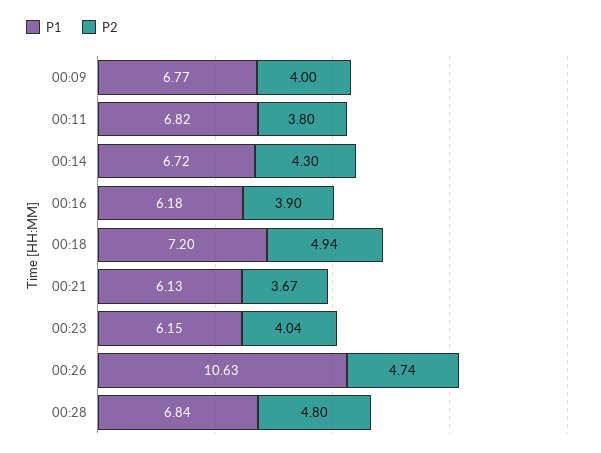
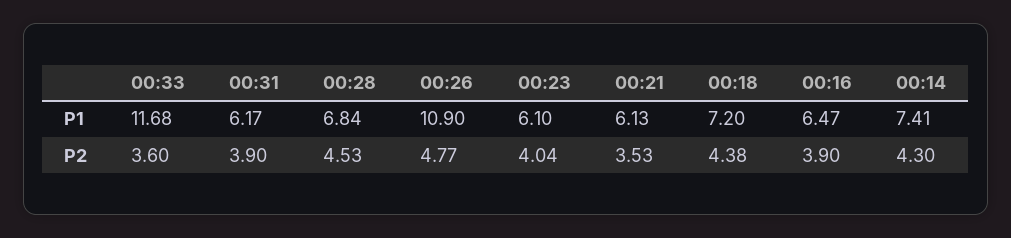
P1, 00:09: 6.77 -> none
P2, 00:09: 4 -> none
P1, 00:11: 6.82 -> none
P2, 00:11: 3.8 -> none
P1, 00:14: 6.72 -> 7.41
P1, 00:16: 6.18 -> 6.47
P2, 00:18: 4.94 -> 4.38
P2, 00:21: 3.67 -> 3.53
P1, 00:23: 6.15 -> 6.1
P1, 00:26: 10.63 -> 10.9
P2, 00:26: 4.74 -> 4.77
P2, 00:28: 4.8 -> 4.53
P1, 00:33: none -> 11.68
P1, 00:31: none -> 6.17
P2, 00:33: none -> 3.6
P2, 00:31: none -> 3.9

